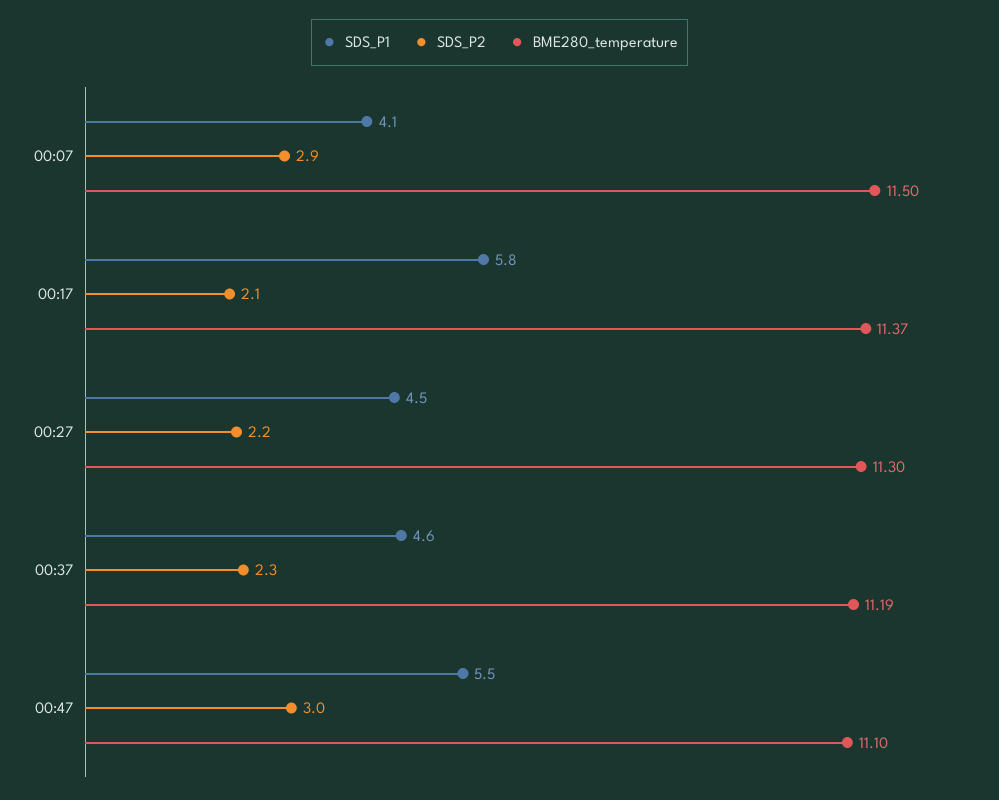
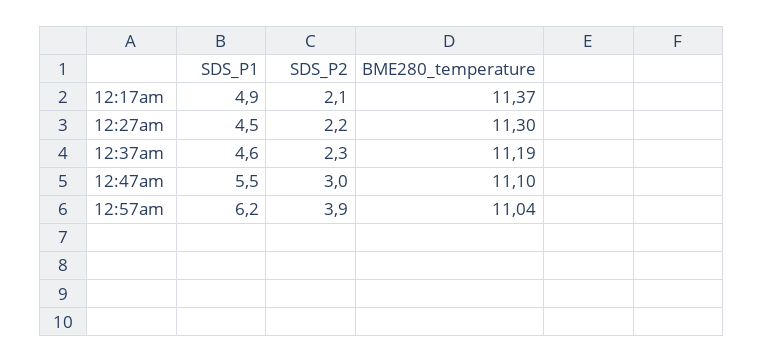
SDS_P1, 00:07: 4.1 -> none
SDS_P2, 00:07: 2.9 -> none
BME280_temperature, 00:07: 11.5 -> none
SDS_P1, 00:17: 5.8 -> 4.9
SDS_P1, 12:57am: none -> 6.2
SDS_P2, 12:57am: none -> 3.9
BME280_temperature, 12:57am: none -> 11.04

